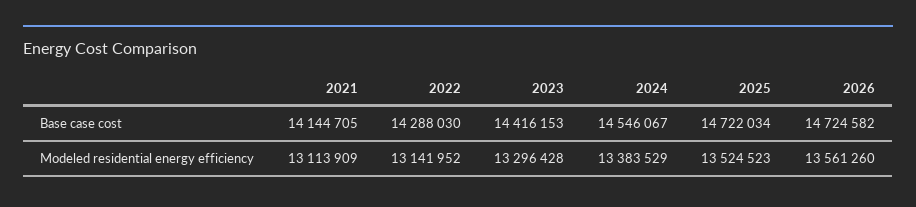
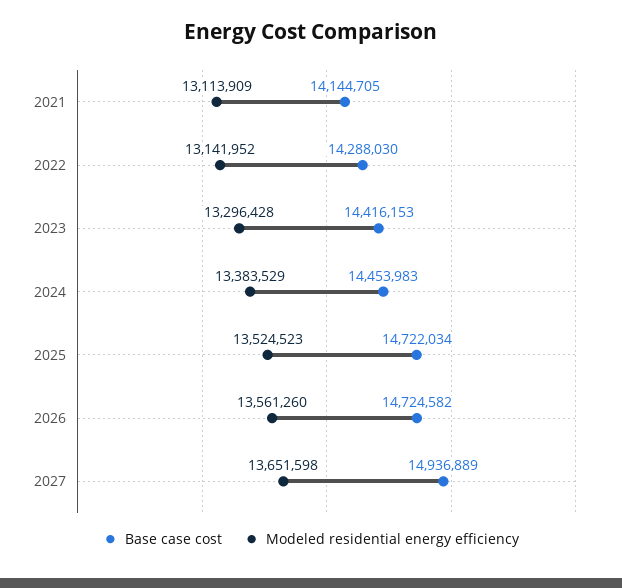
Base case cost, 2024: 14546067 -> 14453983
Base case cost, 2027: none -> 14936889
Modeled residential energy efficiency, 2027: none -> 13651598

